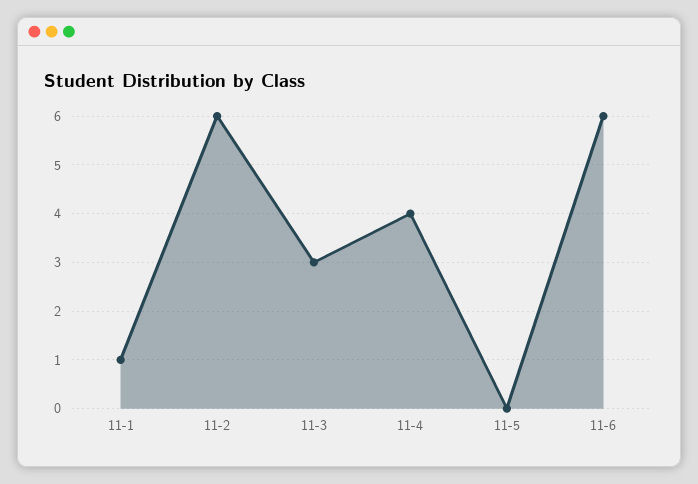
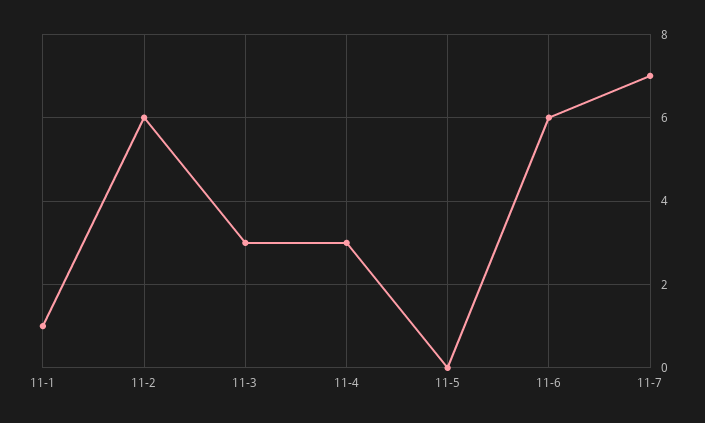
11-4: 4 -> 3
11-7: none -> 7

